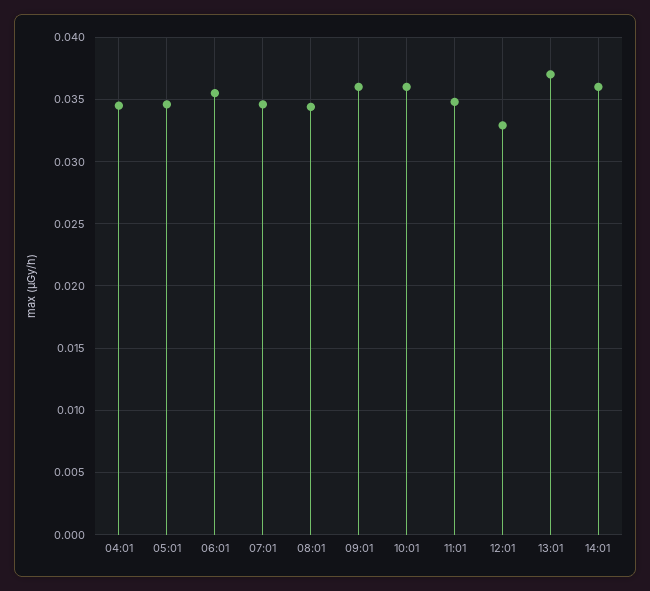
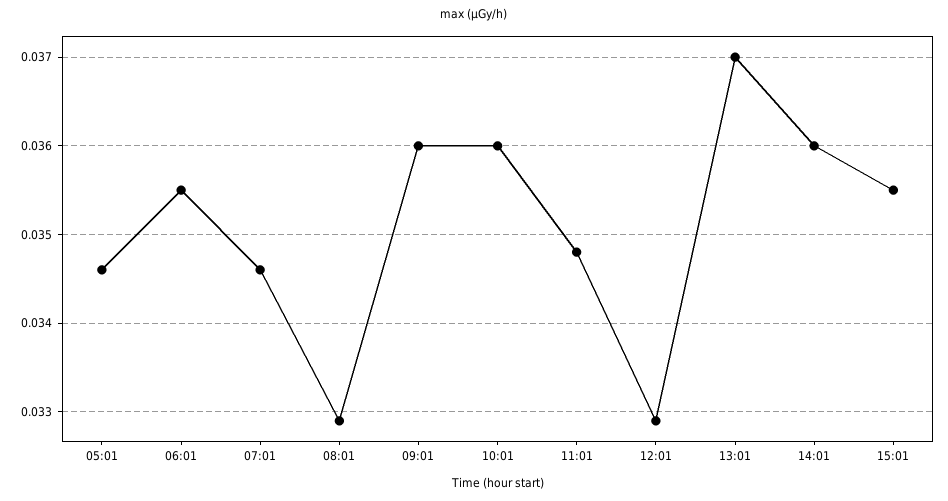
04:01: 0.0345 -> none
08:01: 0.0345 -> 0.0329
15:01: none -> 0.0355

